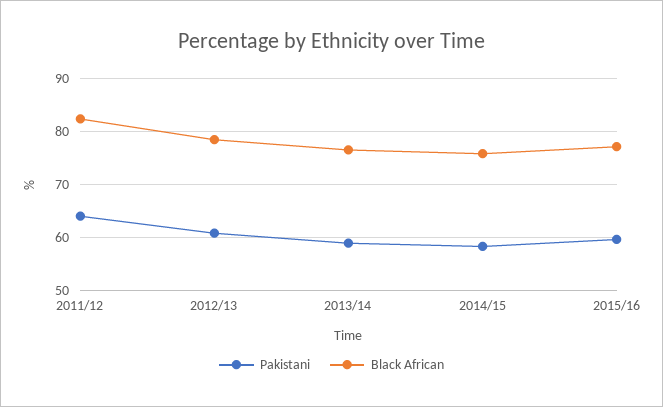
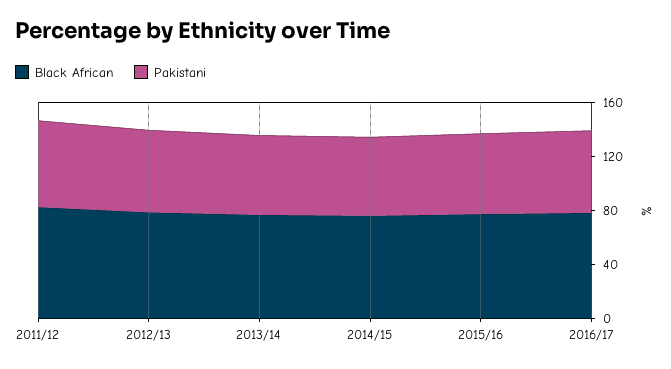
Black African, 2016/17: none -> 80
Pakistani, 2016/17: none -> 60

